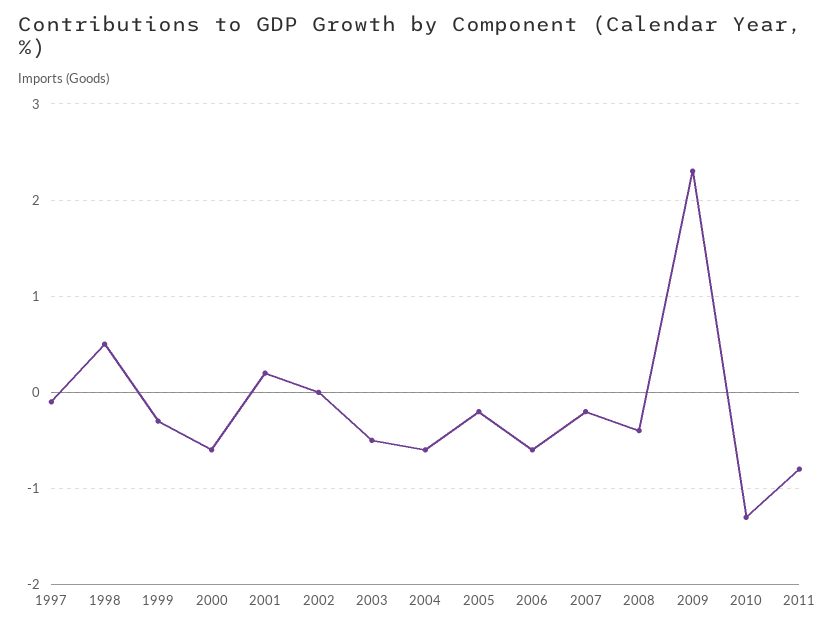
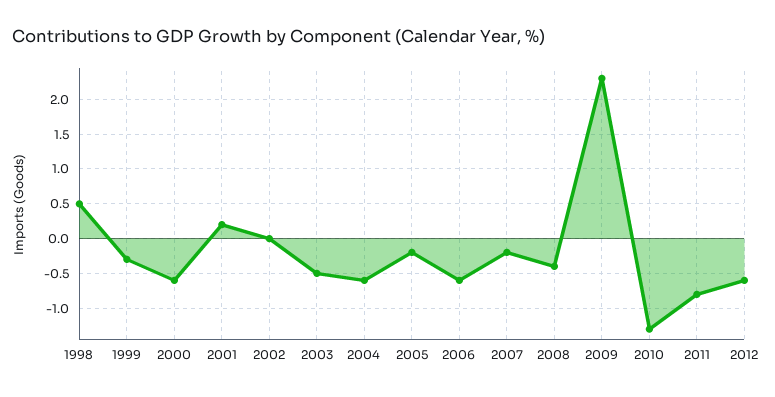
1997: -0.1 -> none
2012: none -> -0.6

